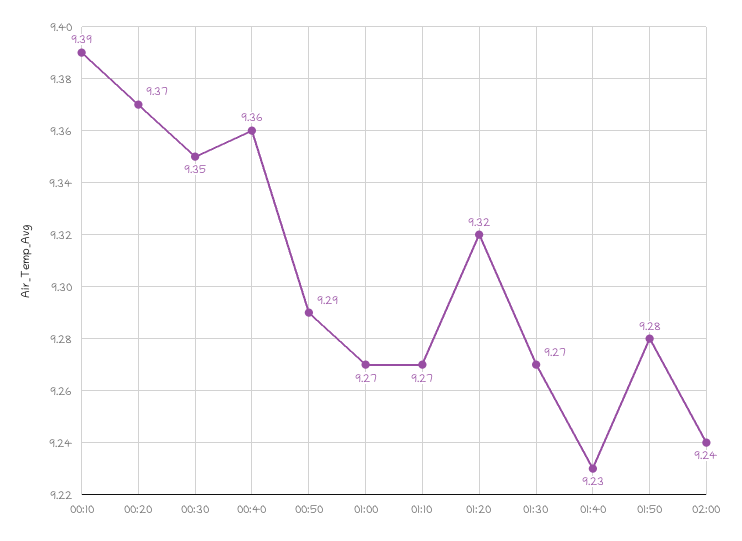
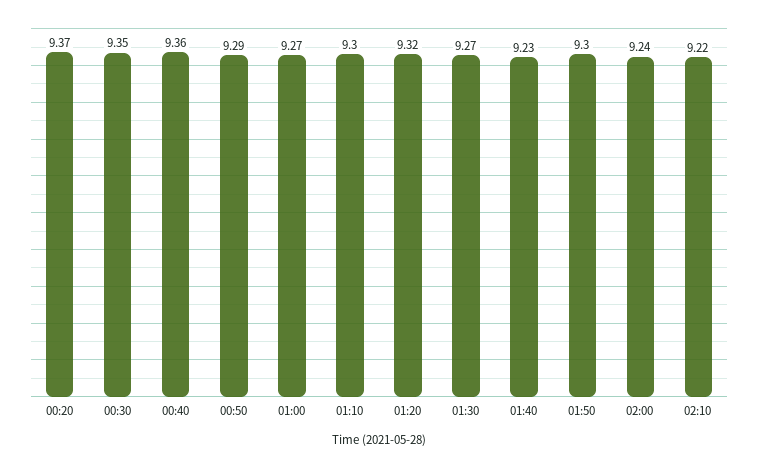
00:10: 9.39 -> none
01:10: 9.27 -> 9.3
01:50: 9.28 -> 9.3
02:10: none -> 9.22

